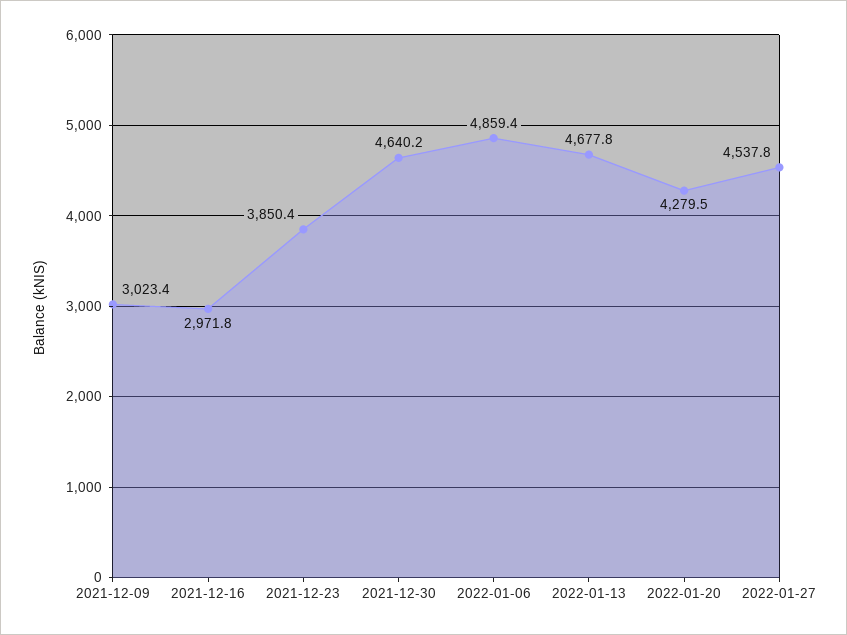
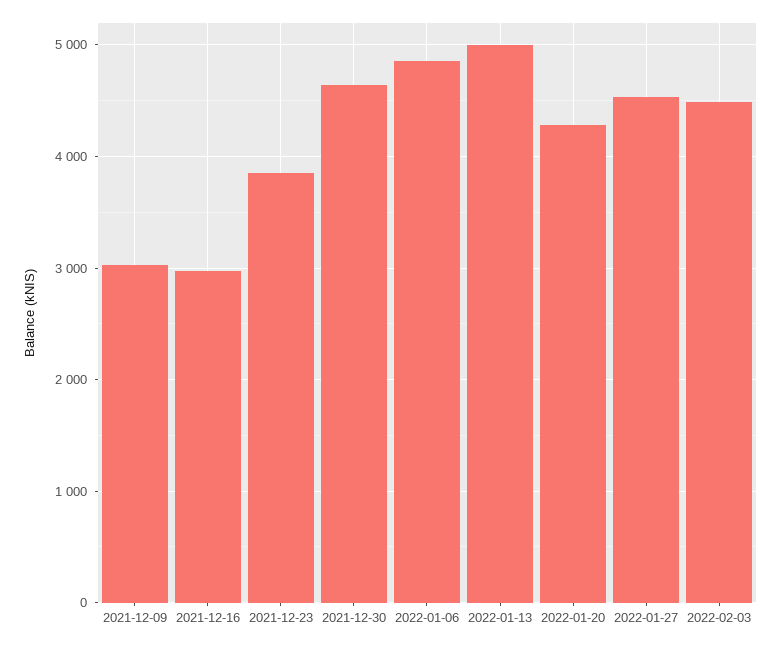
2022-01-13: 4677.8 -> 5000
2022-02-03: none -> 4500

